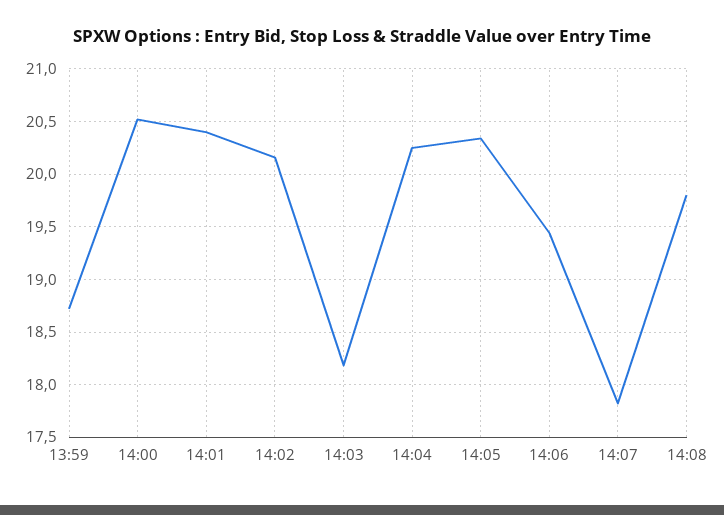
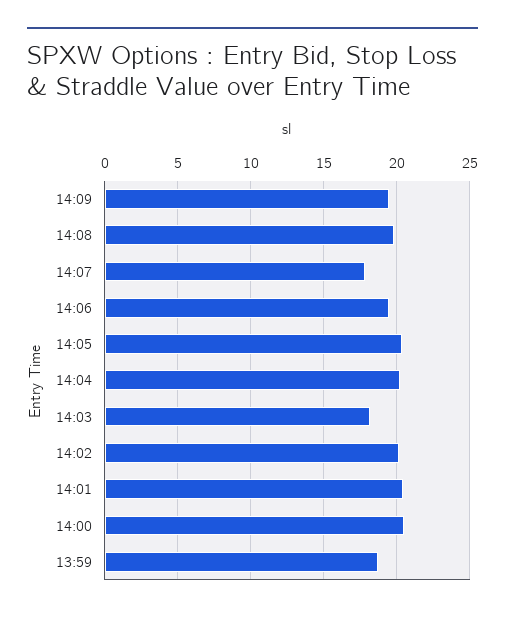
14:09: none -> 19.5

